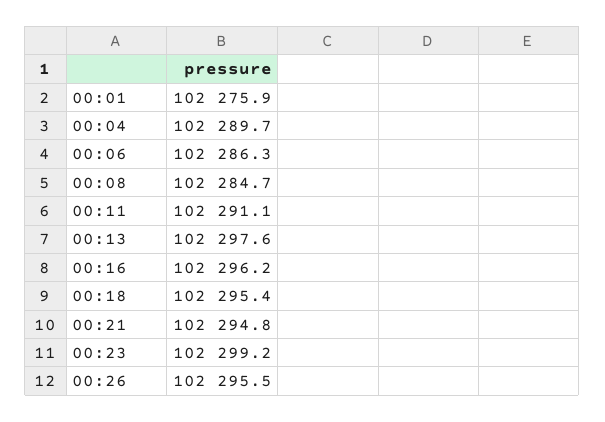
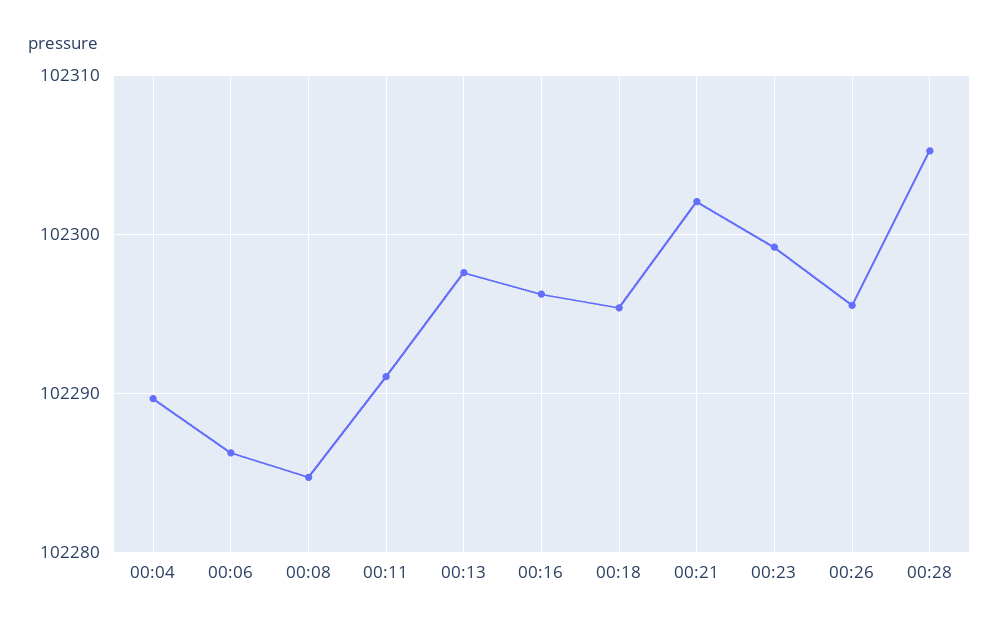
00:01: 102275.9 -> none
00:21: 102294.8 -> 102302
00:28: none -> 102305

